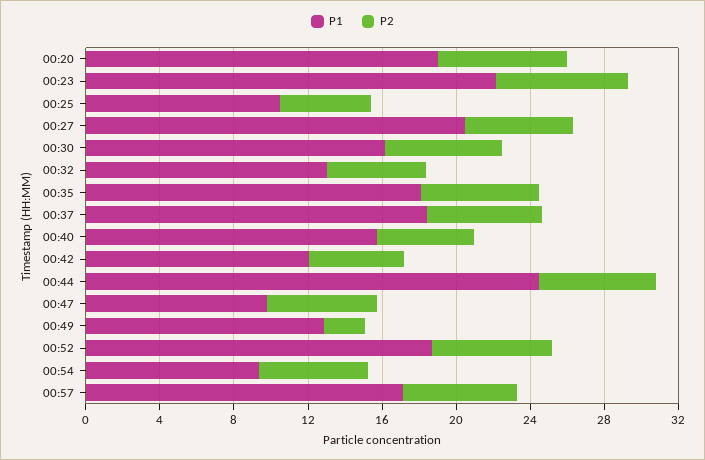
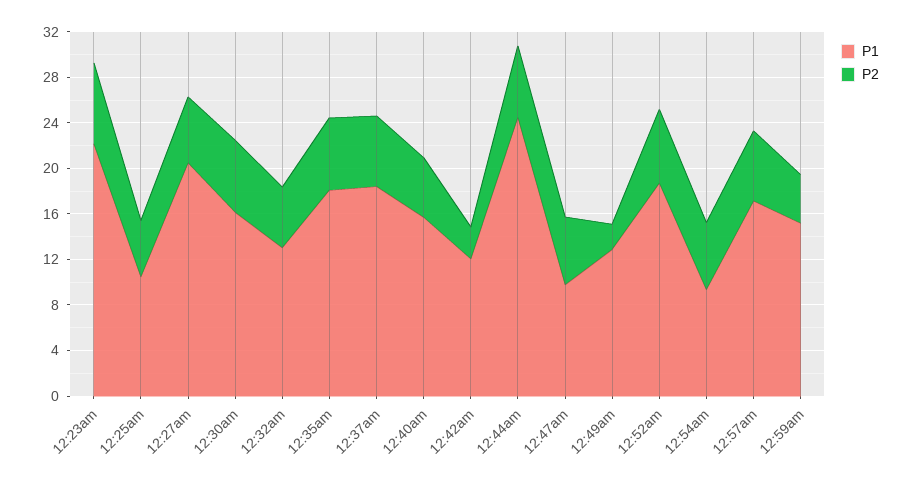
P1, 00:20: 19 -> none
P2, 00:20: 7 -> none
P2, 00:42: 5 -> 3
P1, 12:59am: none -> 15
P2, 12:59am: none -> 4

